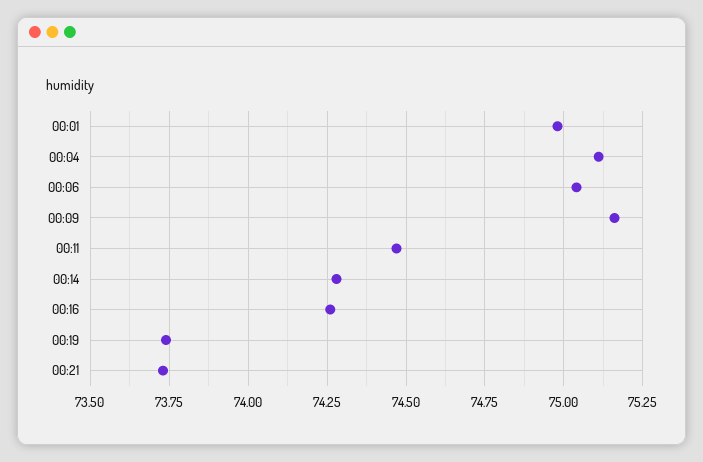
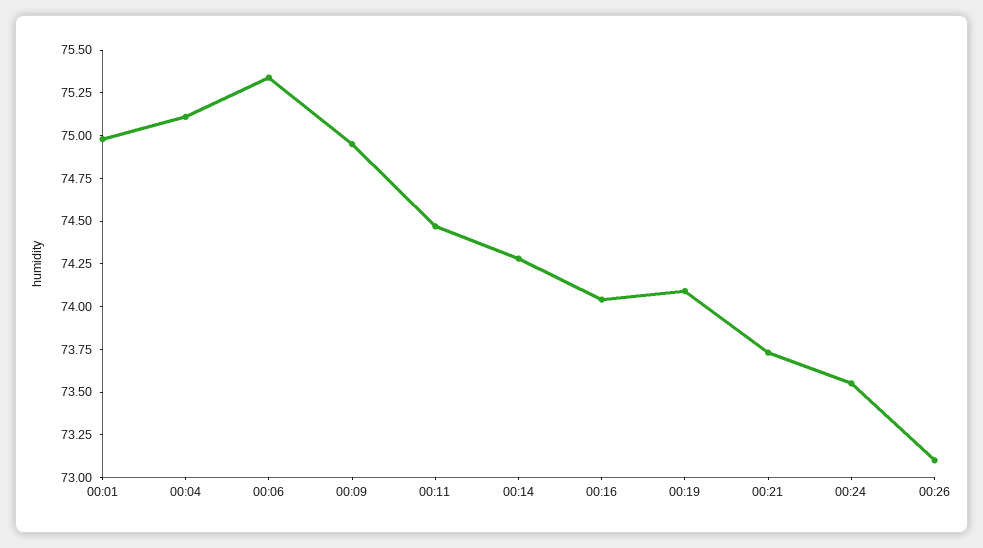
00:06: 75.05 -> 75.35
00:09: 75.15 -> 74.95
00:16: 74.25 -> 74.05
00:19: 73.75 -> 74.1
00:24: none -> 73.55
00:26: none -> 73.1

